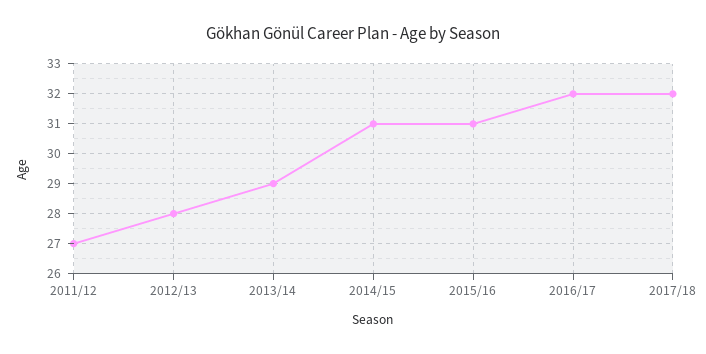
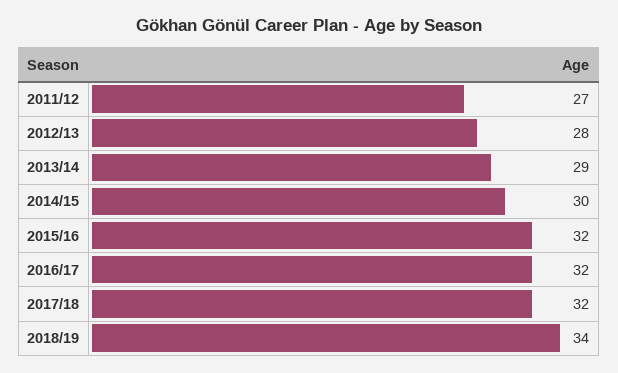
2014/15: 31 -> 30
2015/16: 31 -> 32
2018/19: none -> 34

